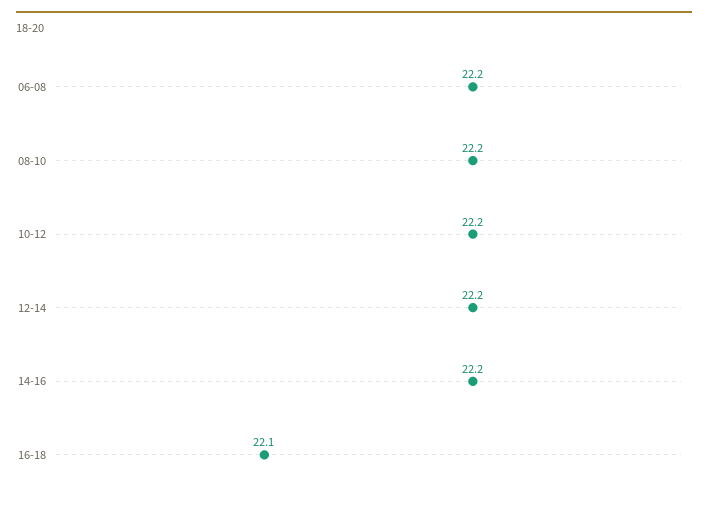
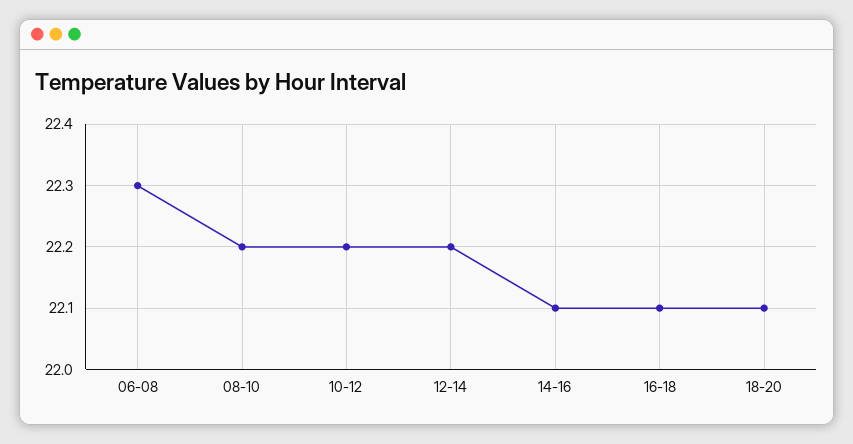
06-08: 22.2 -> 22.3
14-16: 22.2 -> 22.1
18-20: none -> 22.1

